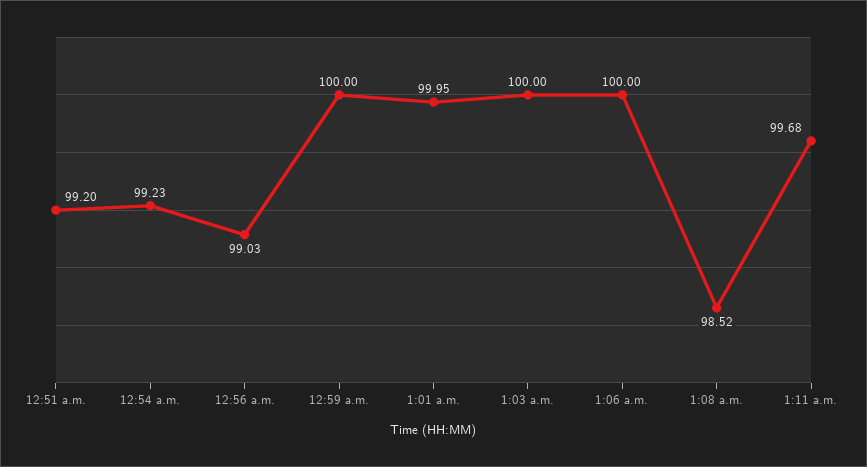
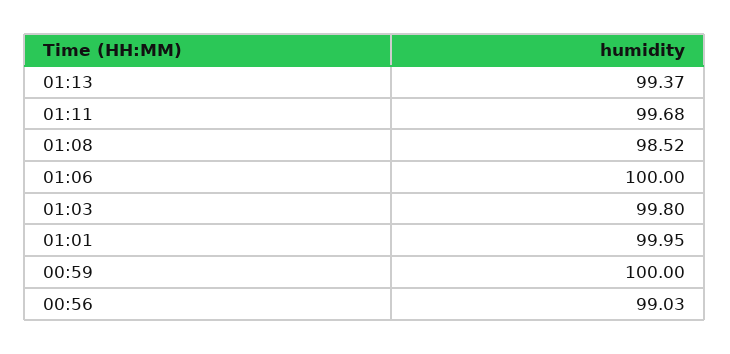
12:51 a.m.: 99.2 -> none
12:54 a.m.: 99.23 -> none
1:03 a.m.: 100 -> 99.8
01:13: none -> 99.37

